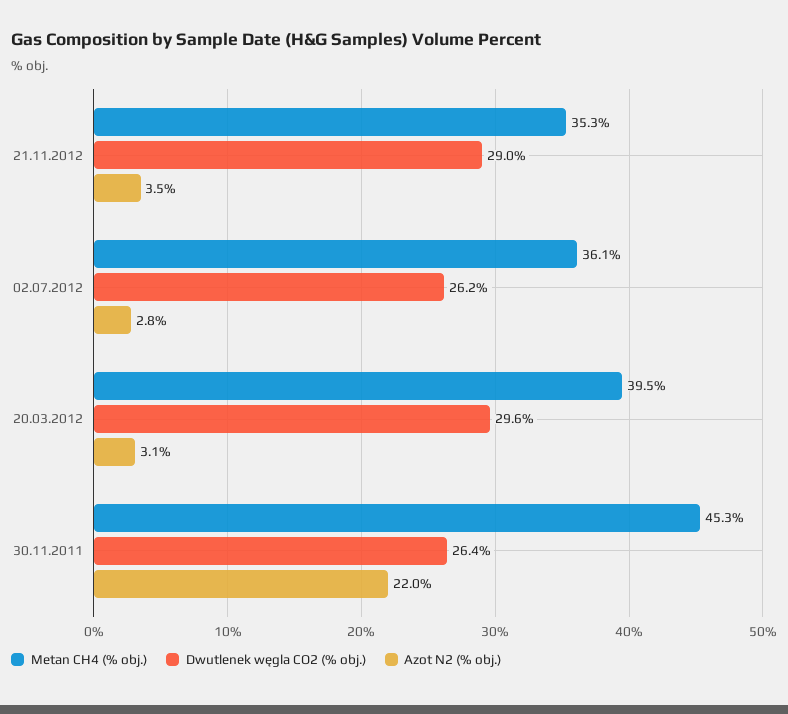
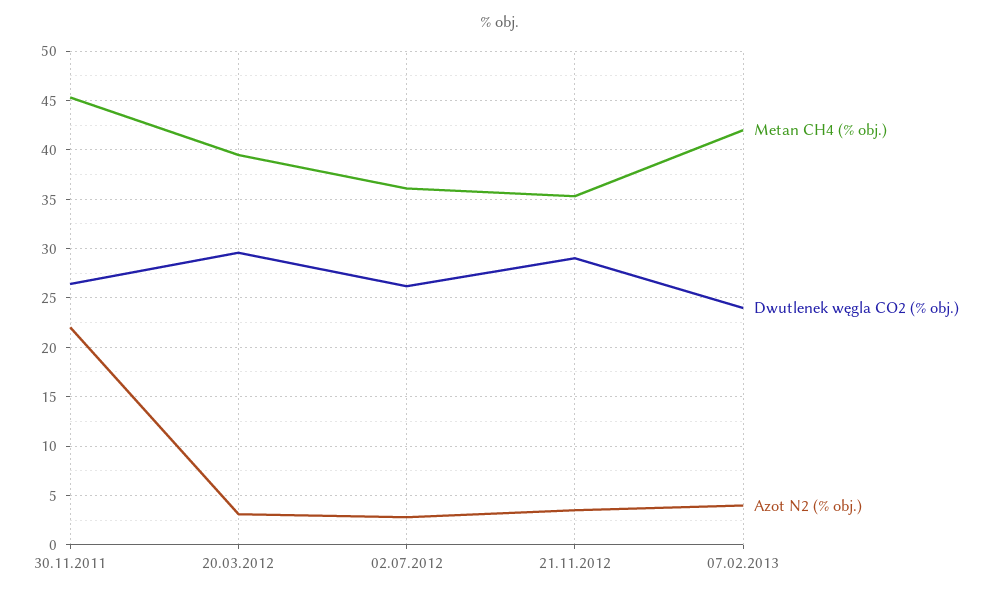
Metan CH4 (% obj.), 07.02.2013: none -> 42
Dwutlenek węgla CO2 (% obj.), 07.02.2013: none -> 24
Azot N2 (% obj.), 07.02.2013: none -> 4

